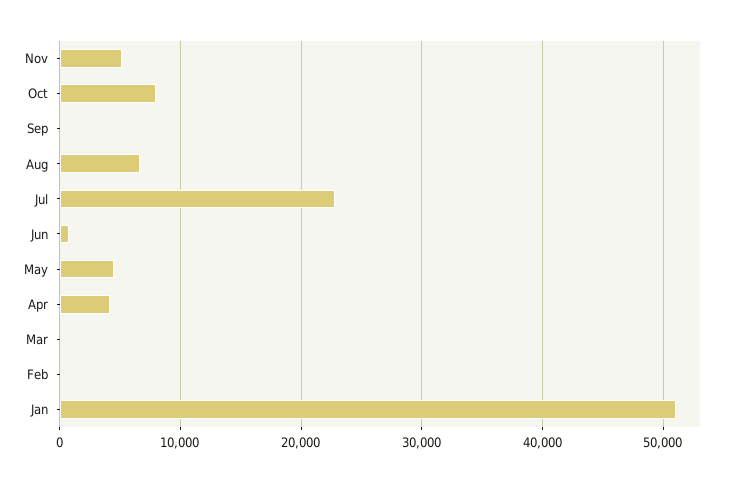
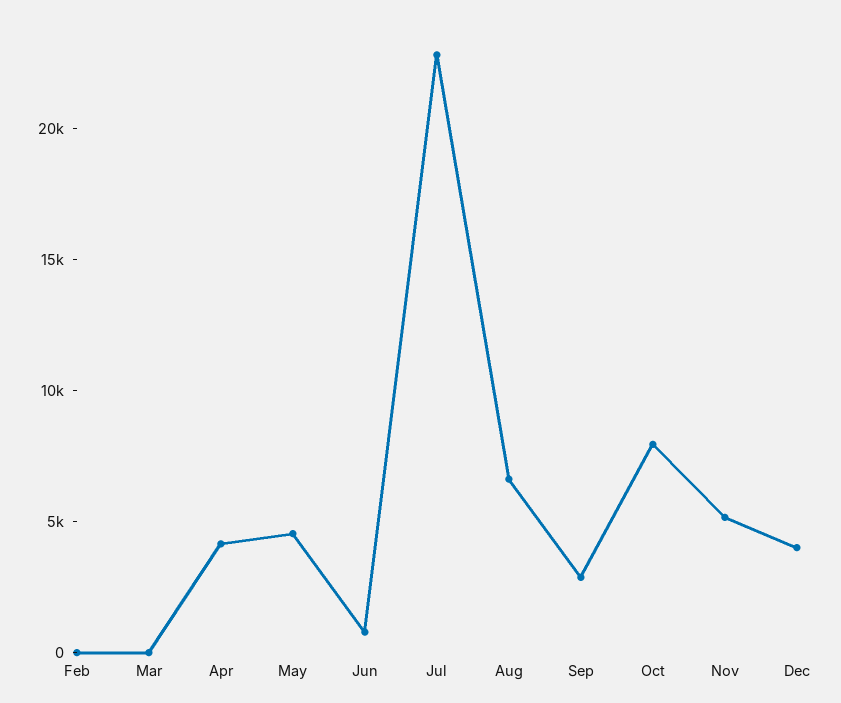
Sep: 0 -> 3000
Jan: 51000 -> none
Dec: none -> 4000

